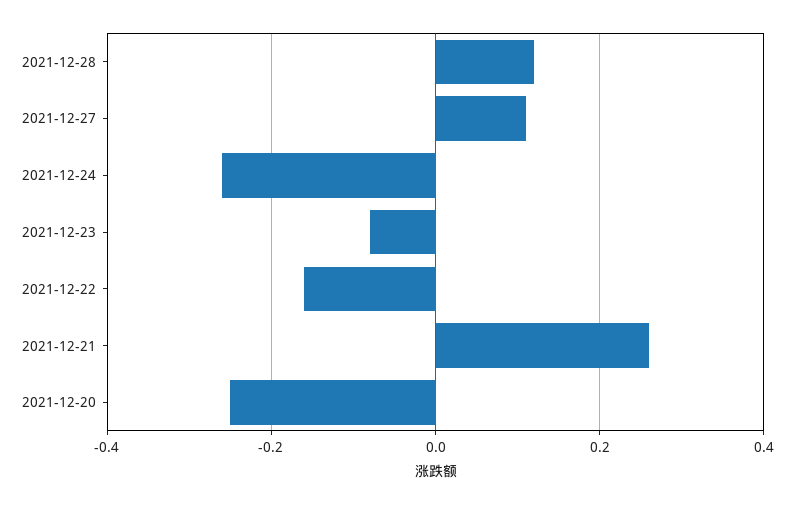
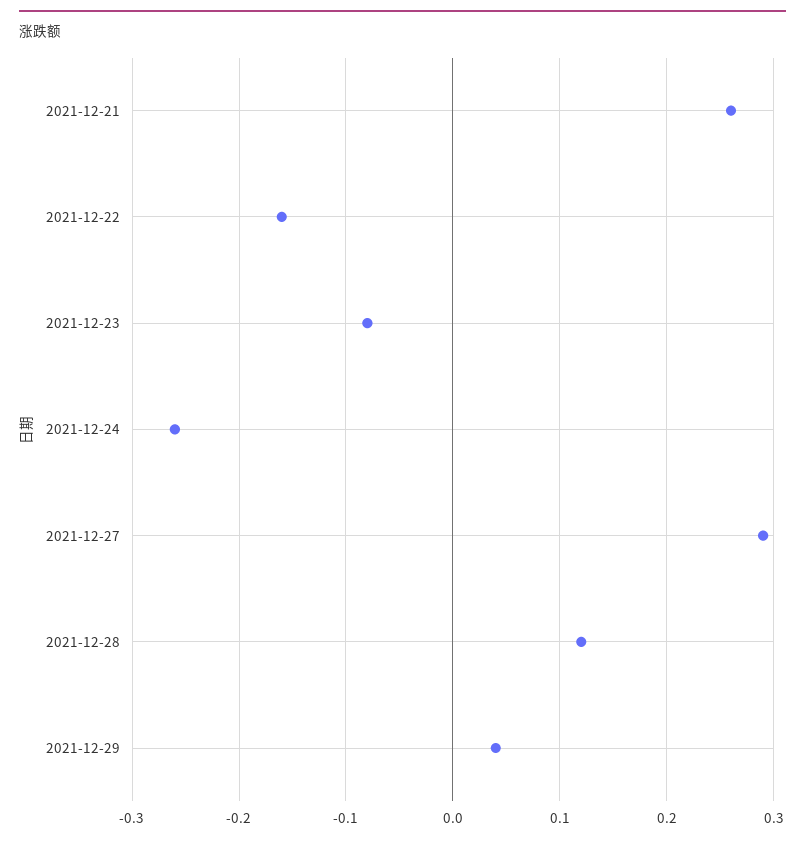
2021-12-27: 0.1 -> 0.29
2021-12-20: -0.25 -> none
2021-12-29: none -> 0.04

